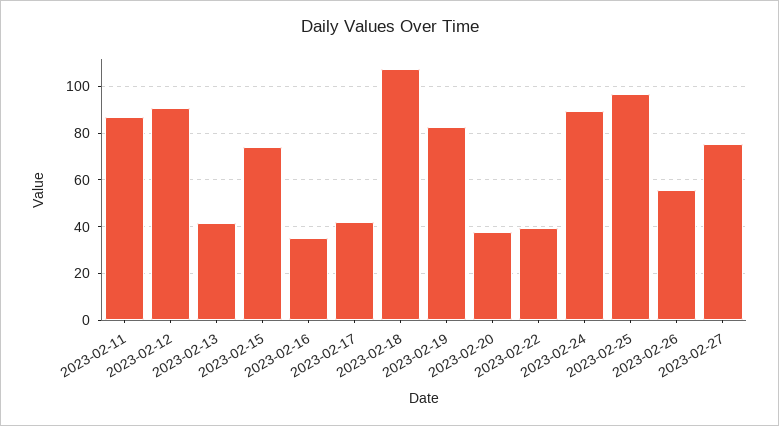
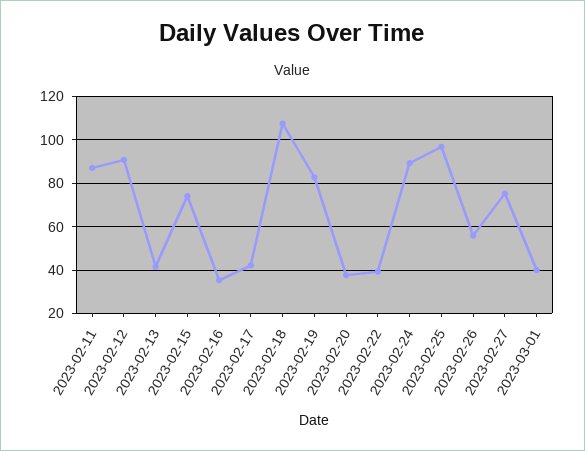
2023-03-01: none -> 40

